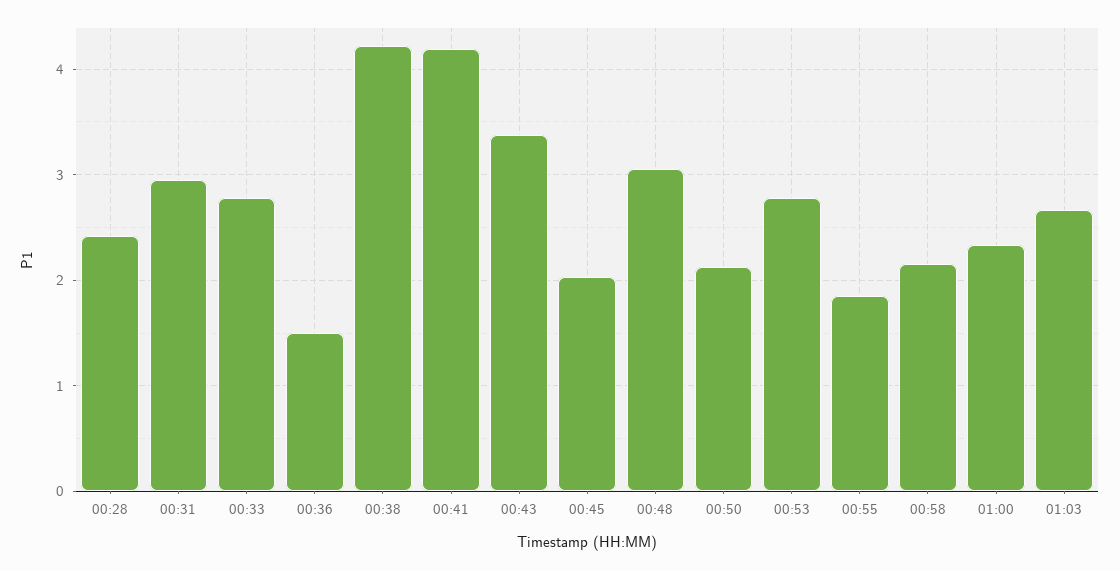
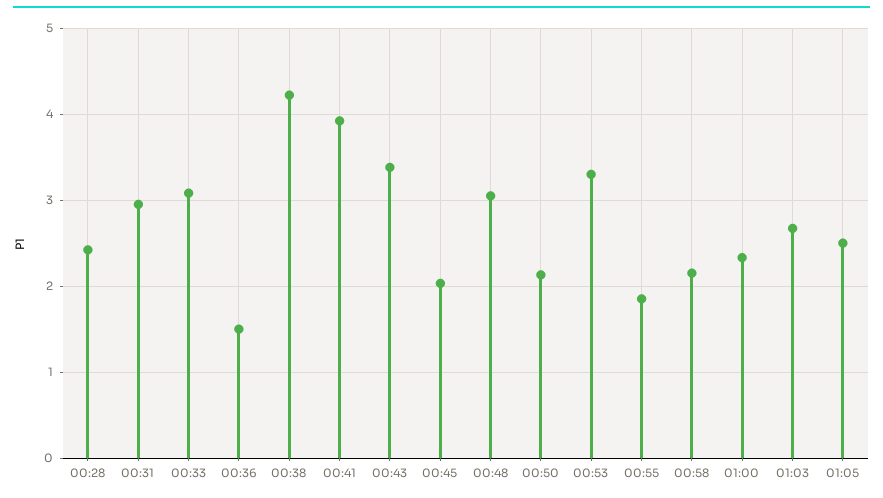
00:33: 2.8 -> 3.1
00:41: 4.2 -> 3.9
00:53: 2.8 -> 3.3
01:05: none -> 2.5

